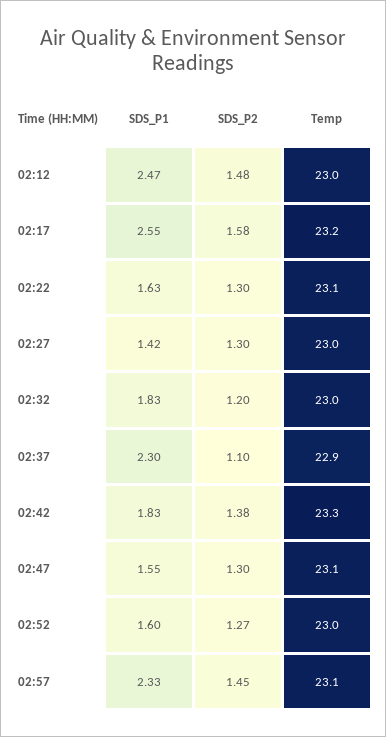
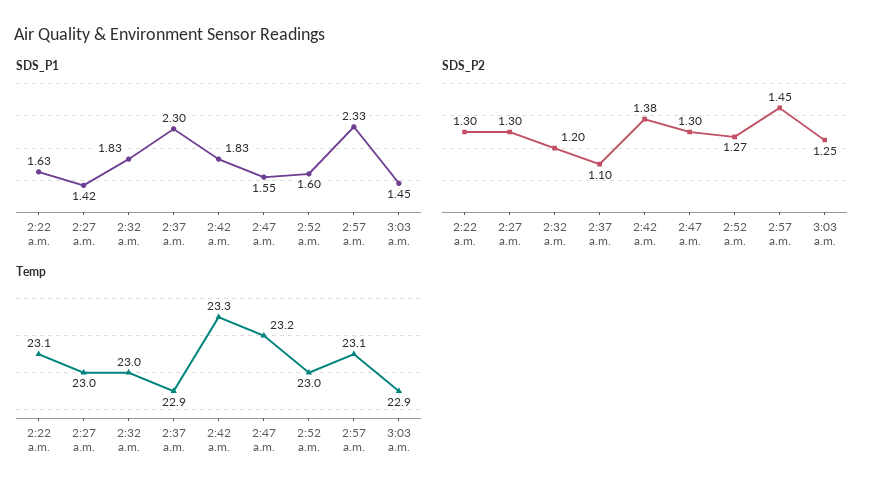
SDS_P1, 02:12: 2.47 -> none
SDS_P2, 02:12: 1.48 -> none
Temp, 02:12: 23 -> none
SDS_P1, 02:17: 2.55 -> none
SDS_P2, 02:17: 1.58 -> none
Temp, 02:17: 23.2 -> none
Temp, 02:47: 23.1 -> 23.2
SDS_P1, 3:03 a.m.: none -> 1.45
SDS_P2, 3:03 a.m.: none -> 1.25
Temp, 3:03 a.m.: none -> 22.9

